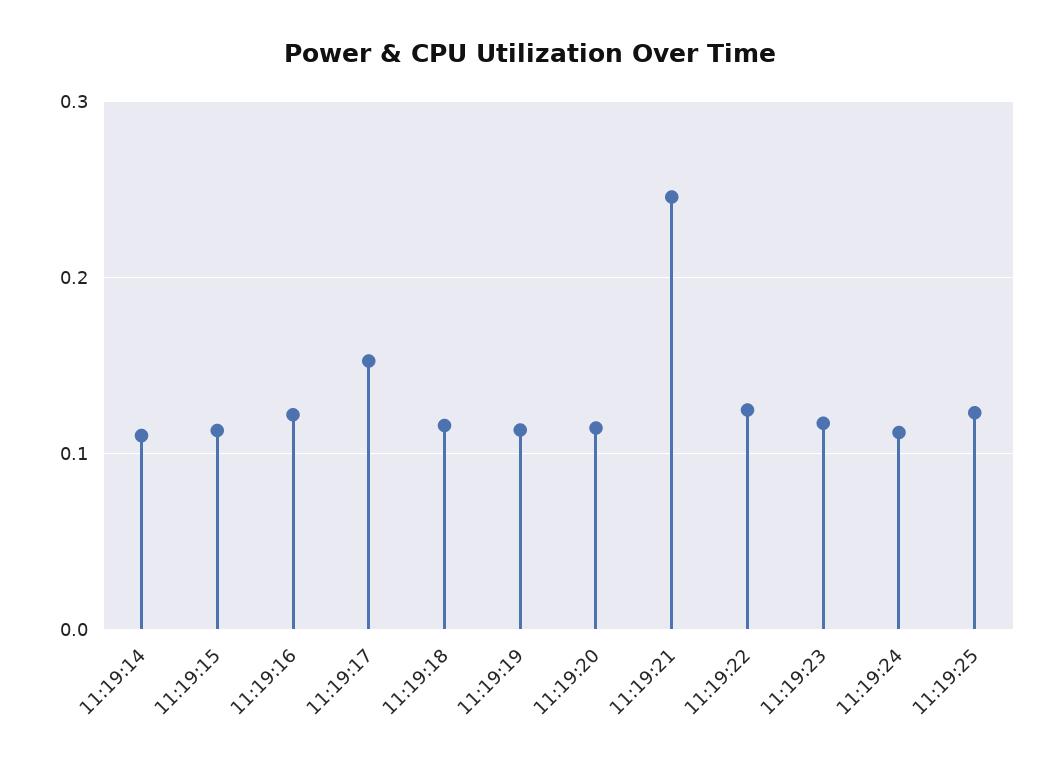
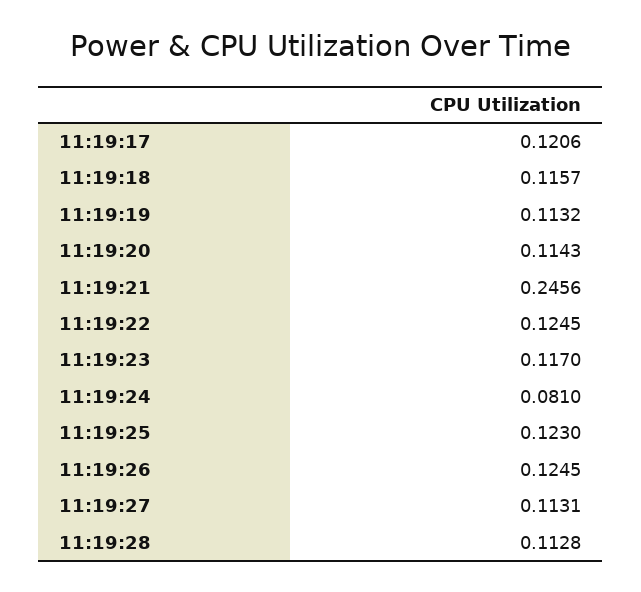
11:19:14: 0.11 -> none
11:19:15: 0.11 -> none
11:19:16: 0.12 -> none
11:19:17: 0.15 -> 0.1206
11:19:24: 0.11 -> 0.081
11:19:26: none -> 0.1245
11:19:27: none -> 0.1131
11:19:28: none -> 0.1128

